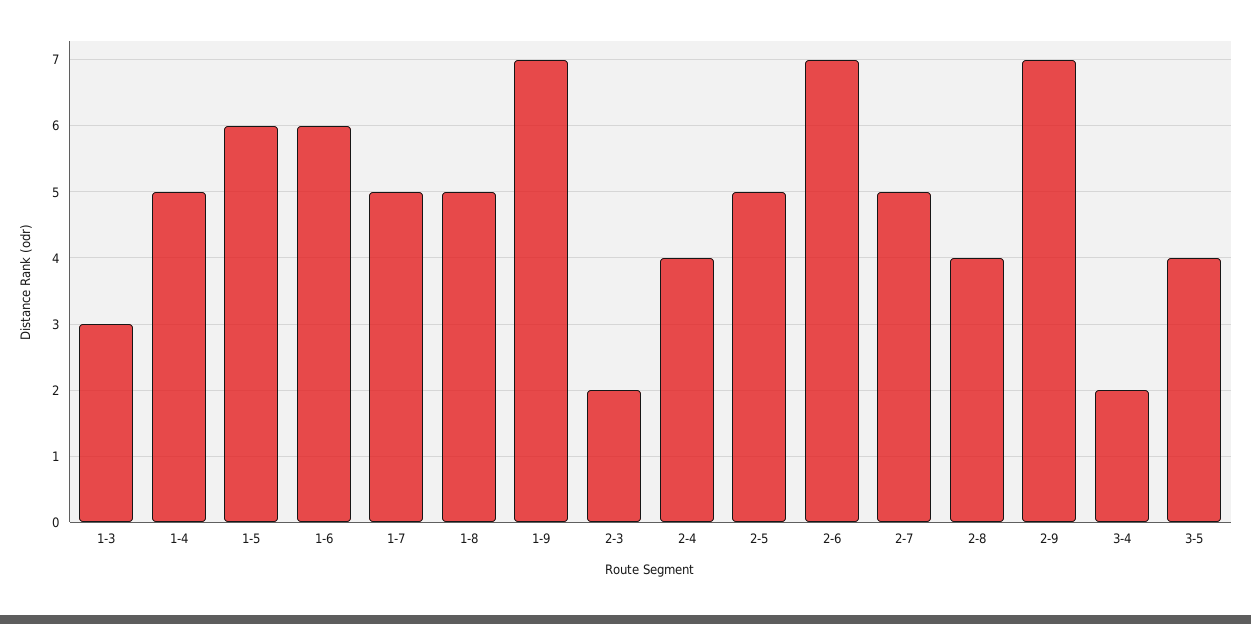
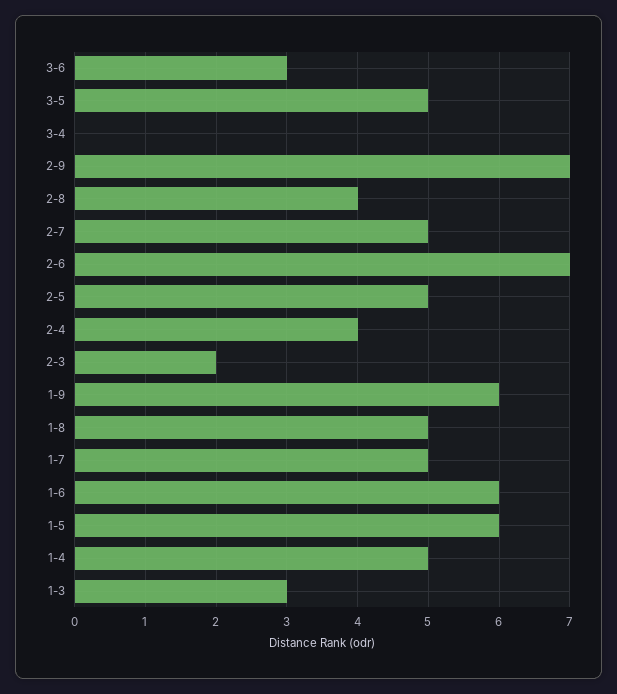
1-9: 7 -> 6
3-4: 2 -> 0
3-5: 4 -> 5
3-6: none -> 3

